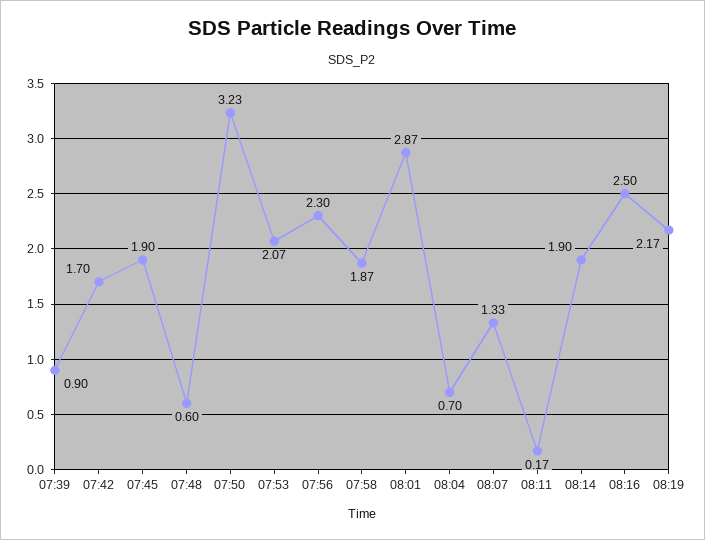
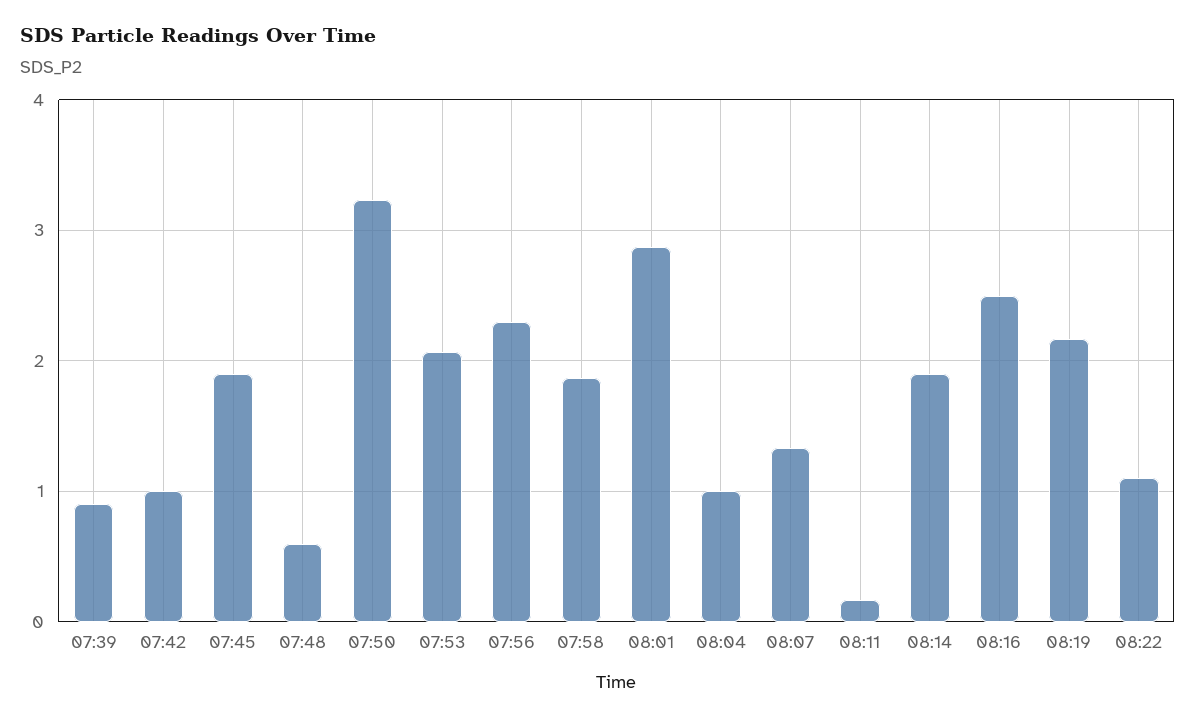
07:42: 1.7 -> 1
08:04: 0.7 -> 1
08:22: none -> 1.1

